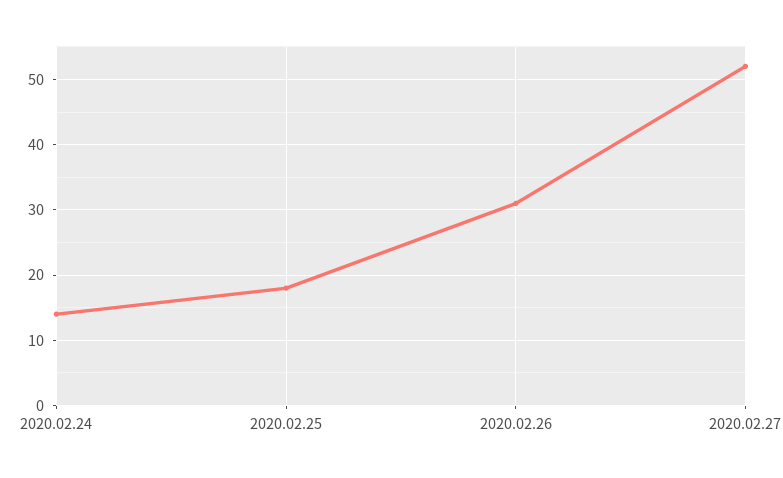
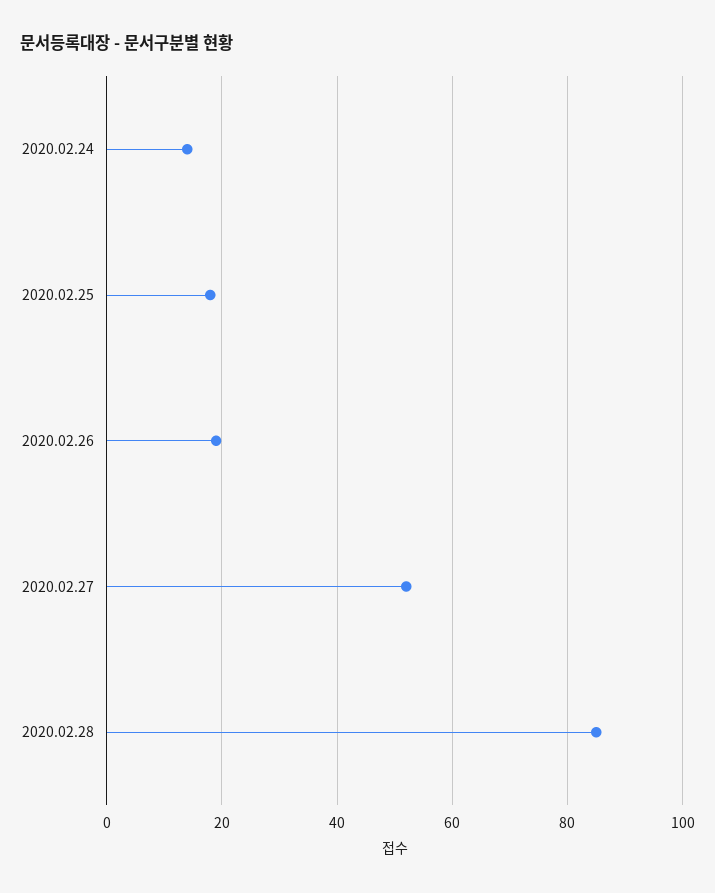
2020.02.26: 31 -> 20
2020.02.28: none -> 85

